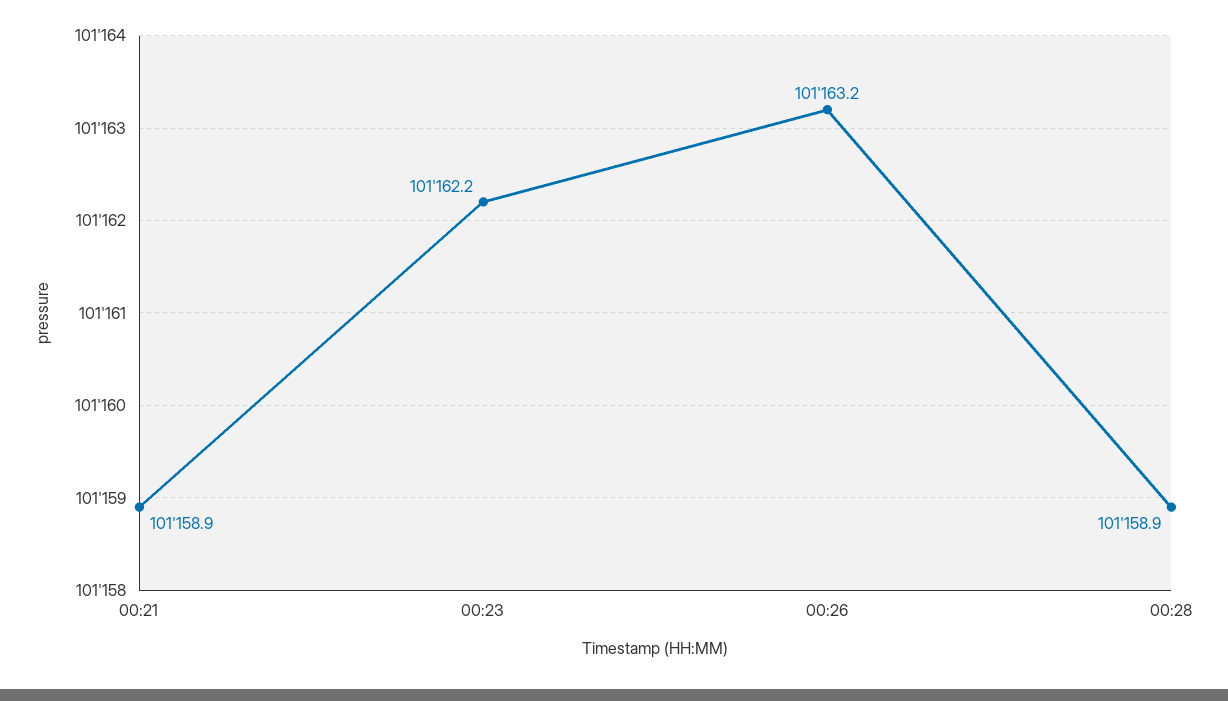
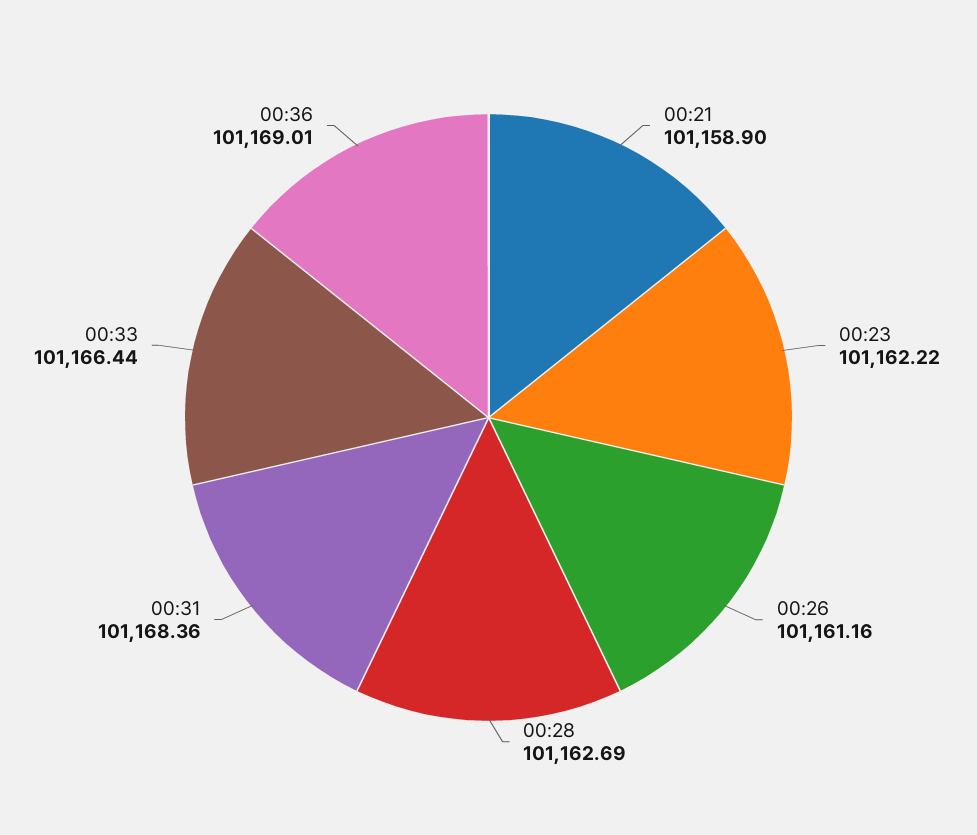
00:26: 101163.2 -> 101161.16
00:28: 101158.9 -> 101162.69
00:31: none -> 101168.36
00:33: none -> 101166.44
00:36: none -> 101169.01

